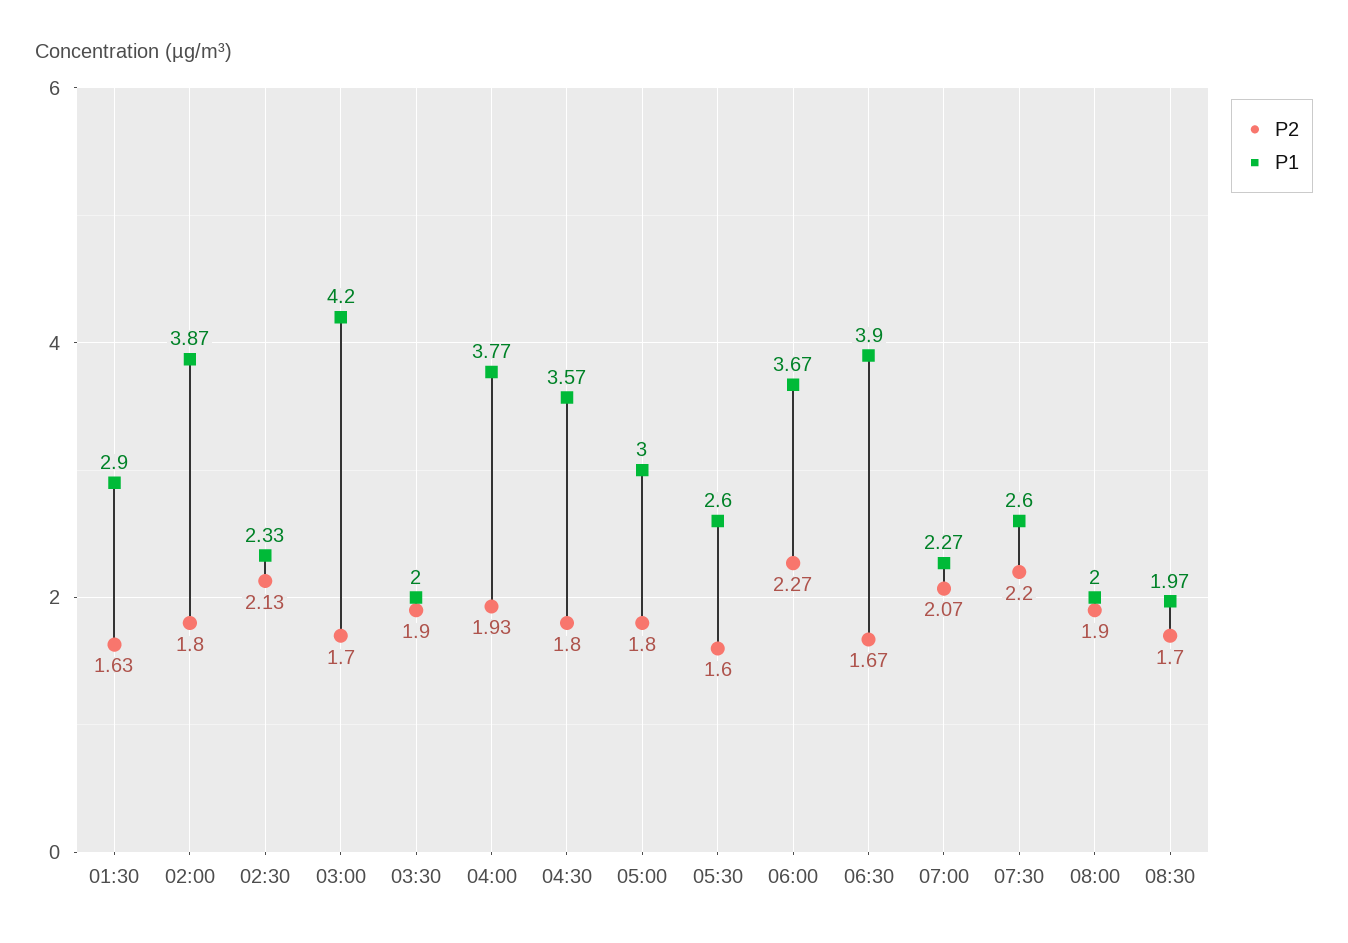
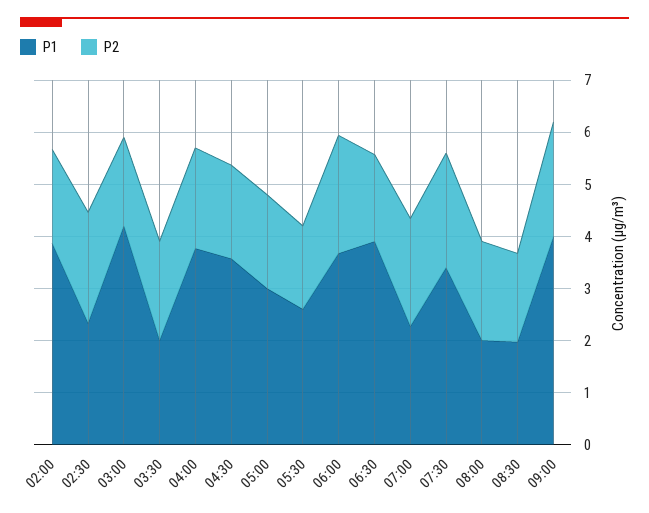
P2, 01:30: 1.63 -> none
P1, 01:30: 2.9 -> none
P1, 07:30: 2.6 -> 3.4
P1, 09:00: none -> 4
P2, 09:00: none -> 2.2

